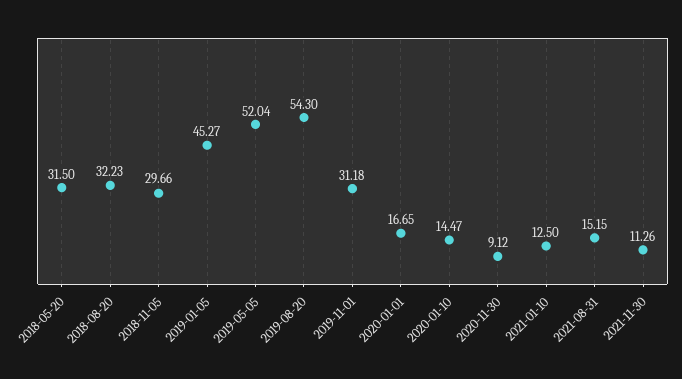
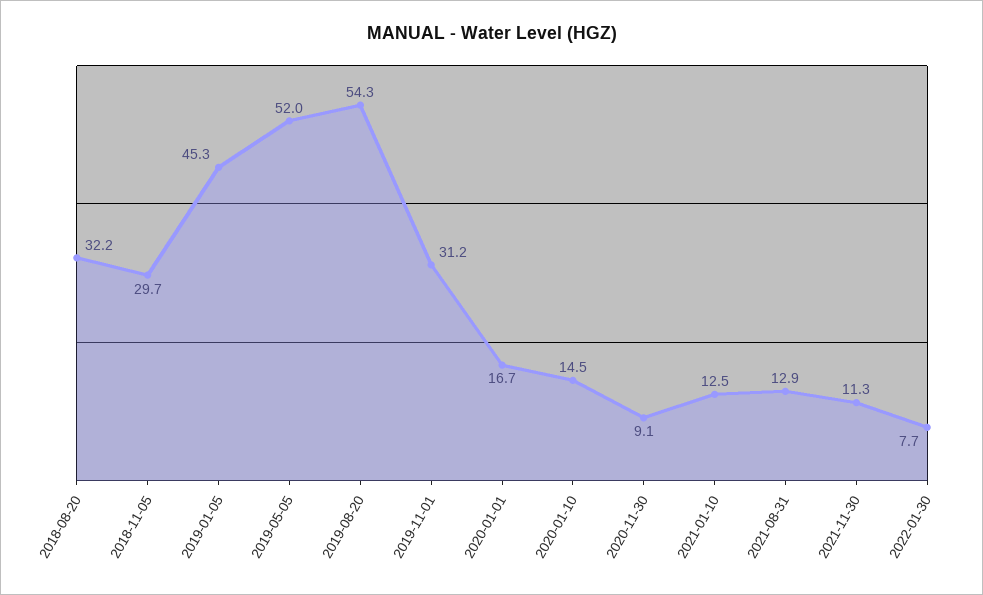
2018-05-20: 31.5 -> none
2021-08-31: 15.15 -> 12.9
2022-01-30: none -> 7.7

